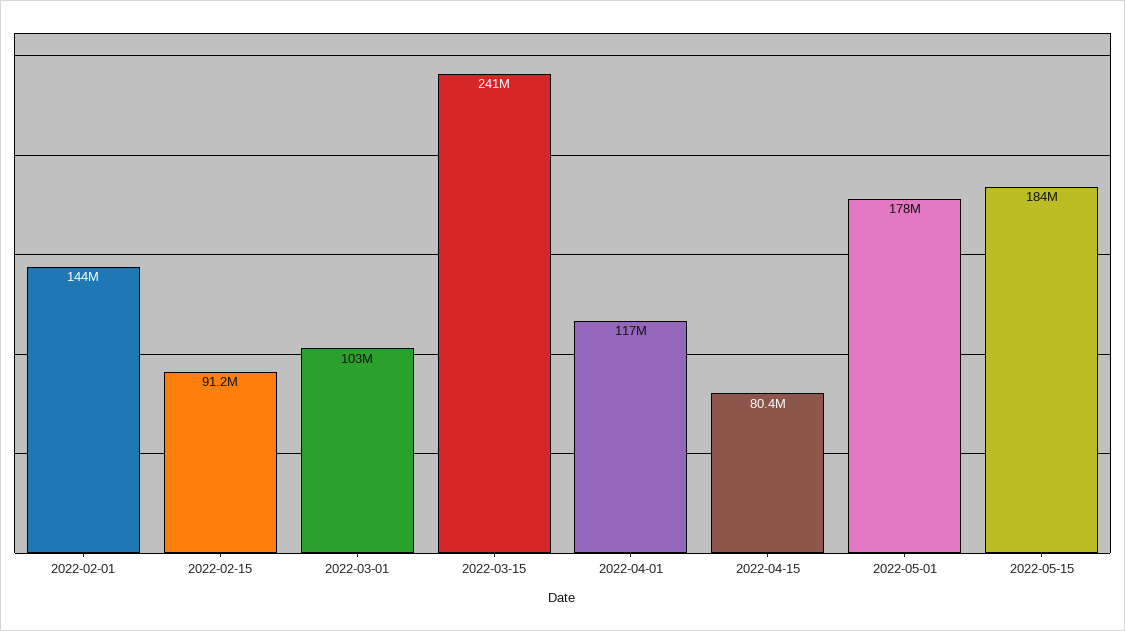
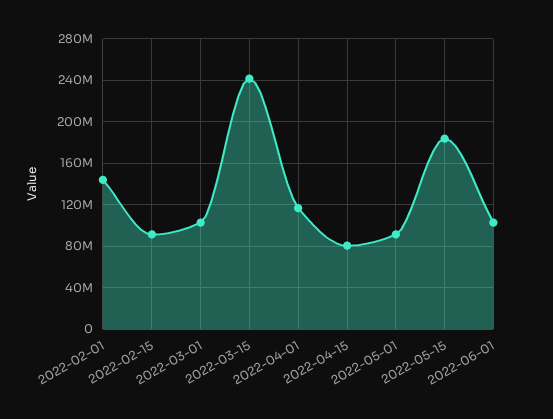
2022-05-01: 178000000 -> 90000000
2022-06-01: none -> 100000000

